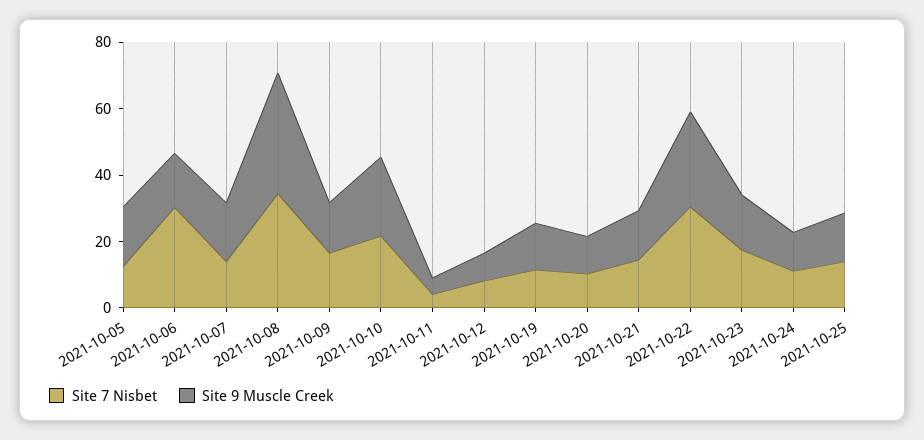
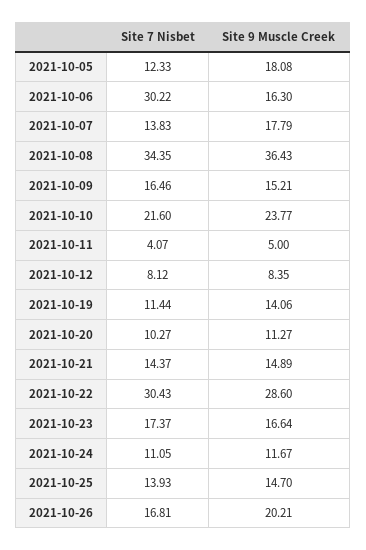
Site 7 Nisbet, 2021-10-26: none -> 16.81
Site 9 Muscle Creek, 2021-10-26: none -> 20.21

